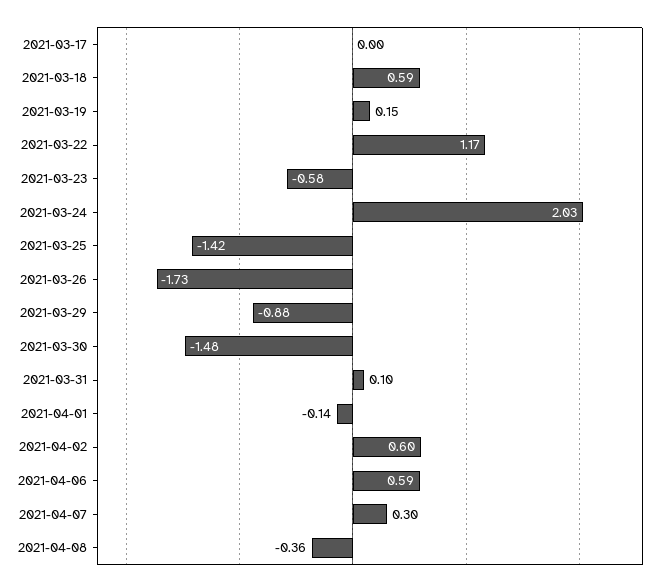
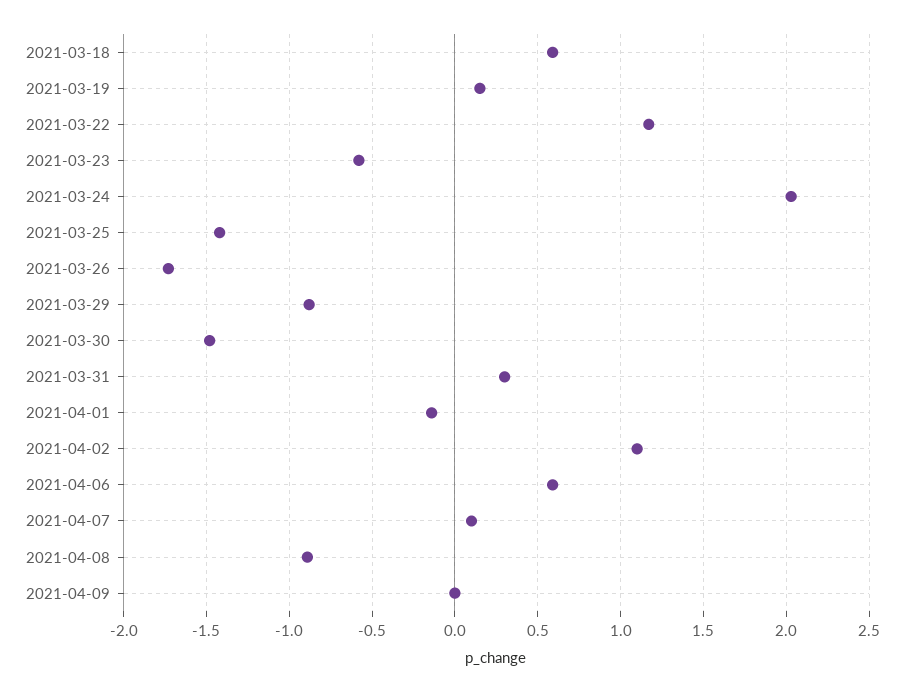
2021-03-17: 0 -> none
2021-03-31: 0.1 -> 0.3
2021-04-02: 0.6 -> 1.1
2021-04-07: 0.3 -> 0.1
2021-04-08: -0.36 -> -0.9
2021-04-09: none -> 0

